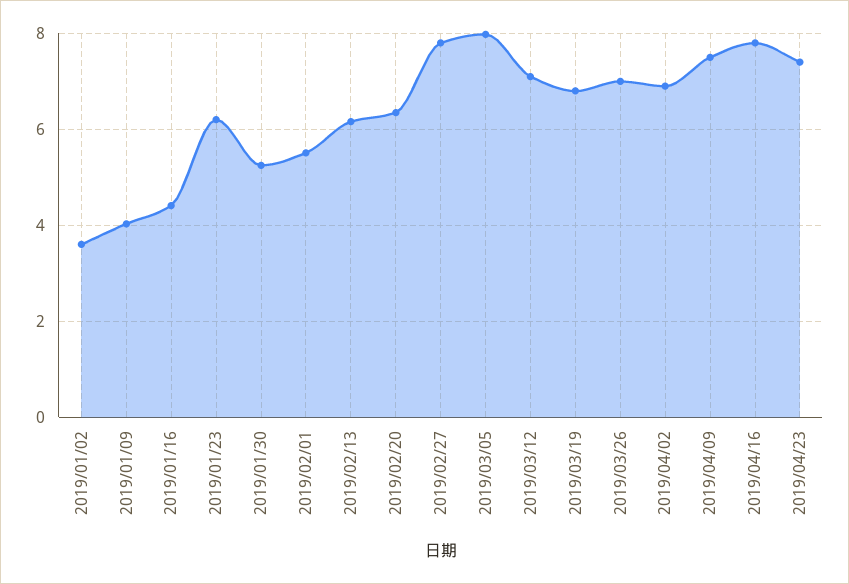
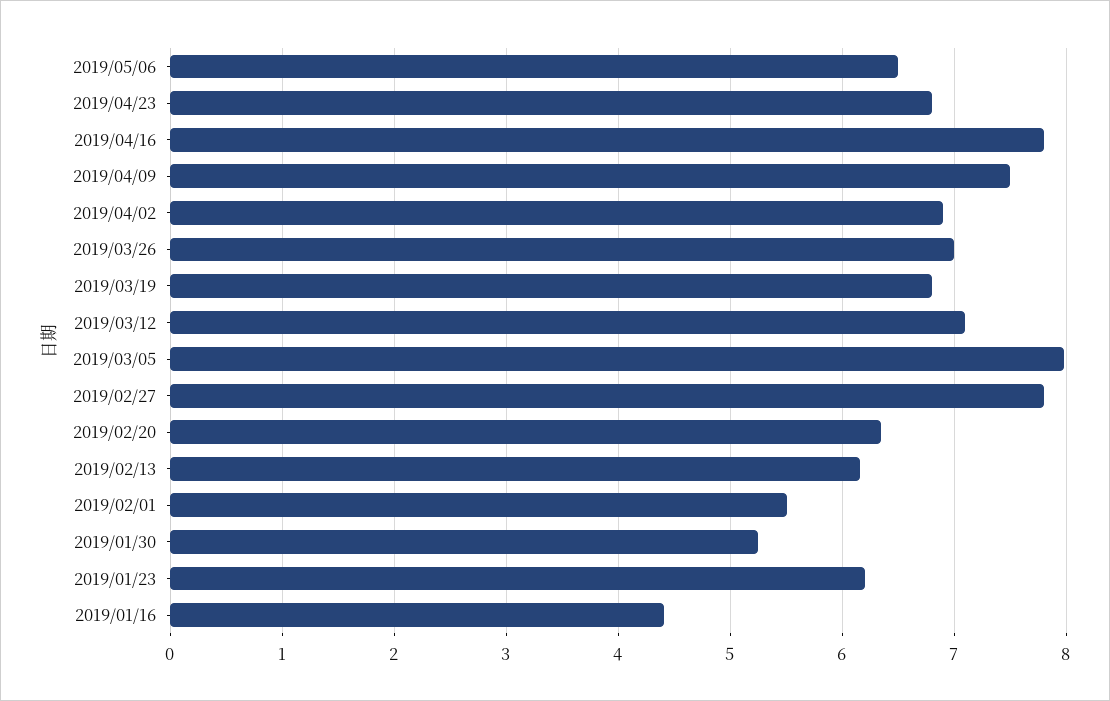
2019/01/02: 3.6 -> none
2019/01/09: 4 -> none
2019/04/23: 7.4 -> 6.8
2019/05/06: none -> 6.5

